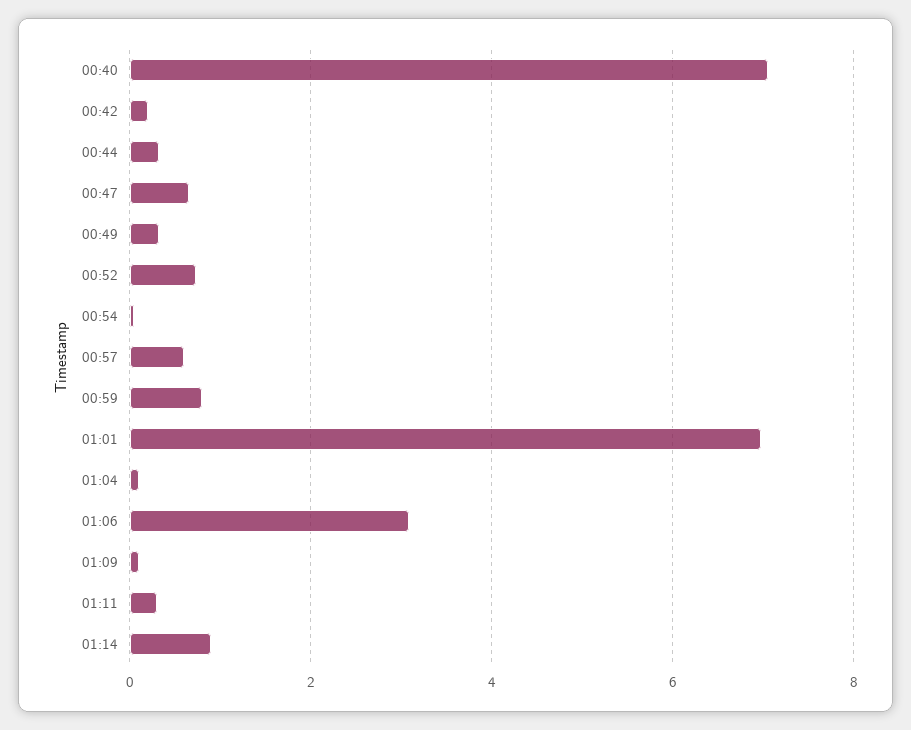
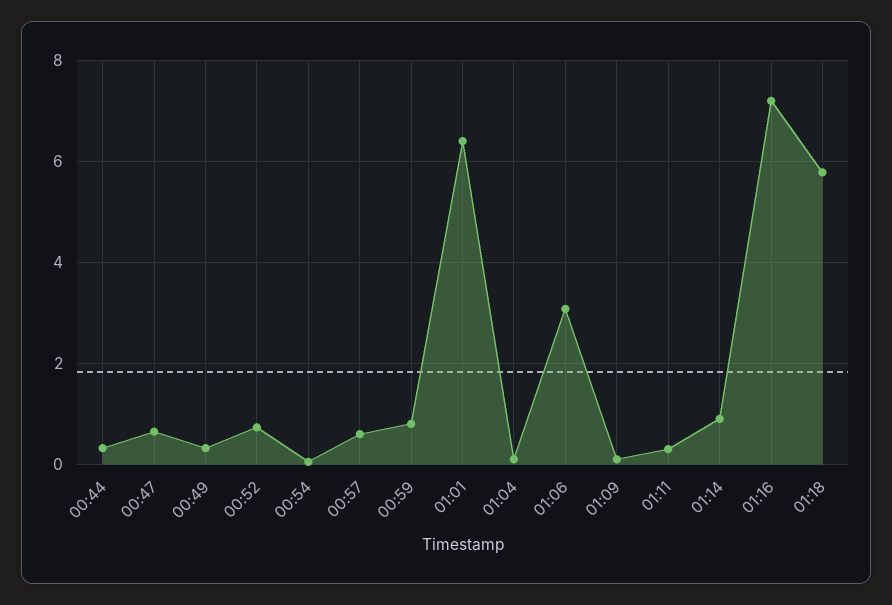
00:40: 7 -> none
00:42: 0.2 -> none
01:01: 7 -> 6.4
01:16: none -> 7.2
01:18: none -> 5.8

